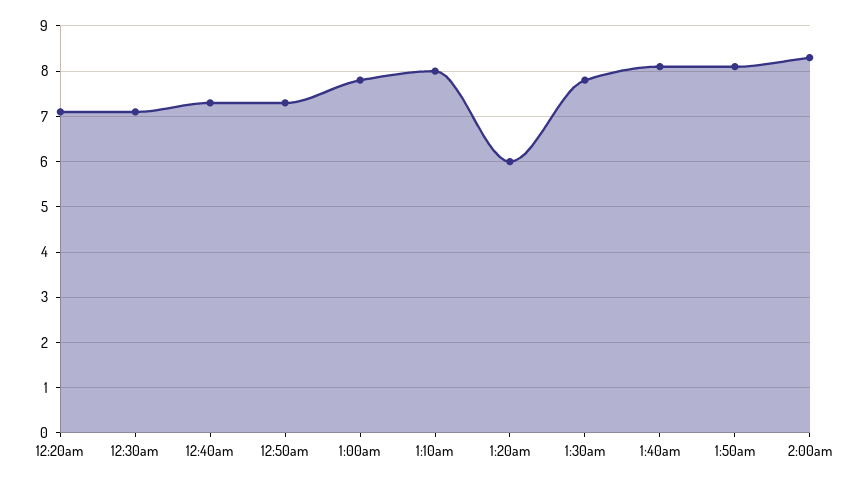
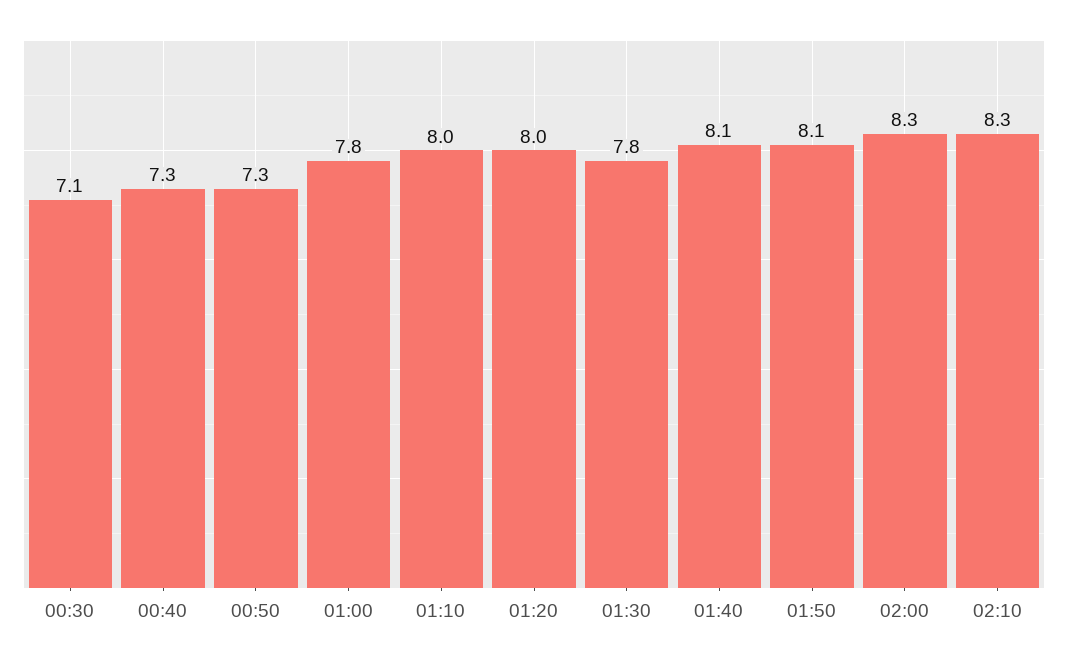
12:20am: 7 -> none
1:20am: 6 -> 8
02:10: none -> 8.3

